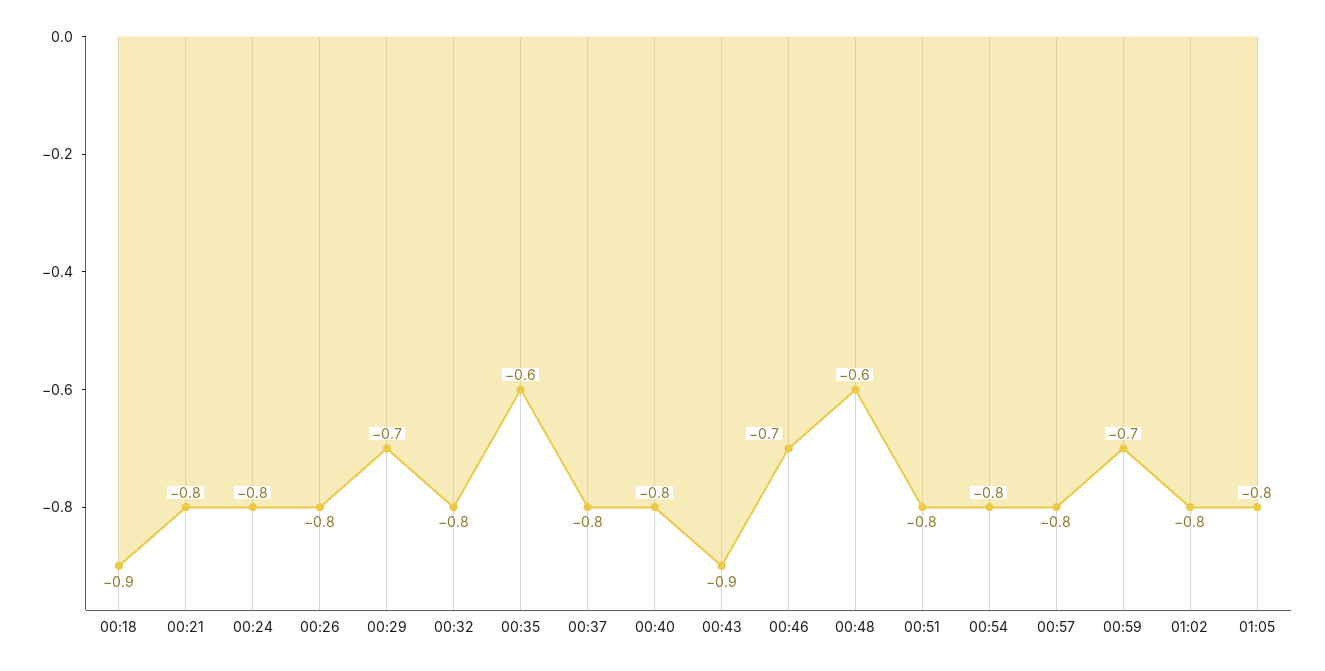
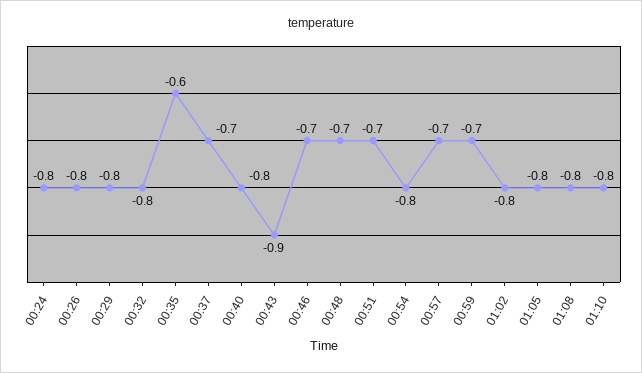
00:18: -0.9 -> none
00:21: -0.8 -> none
00:29: -0.7 -> -0.8
00:37: -0.8 -> -0.7
00:48: -0.6 -> -0.7
00:51: -0.8 -> -0.7
00:57: -0.8 -> -0.7
01:08: none -> -0.8
01:10: none -> -0.8

